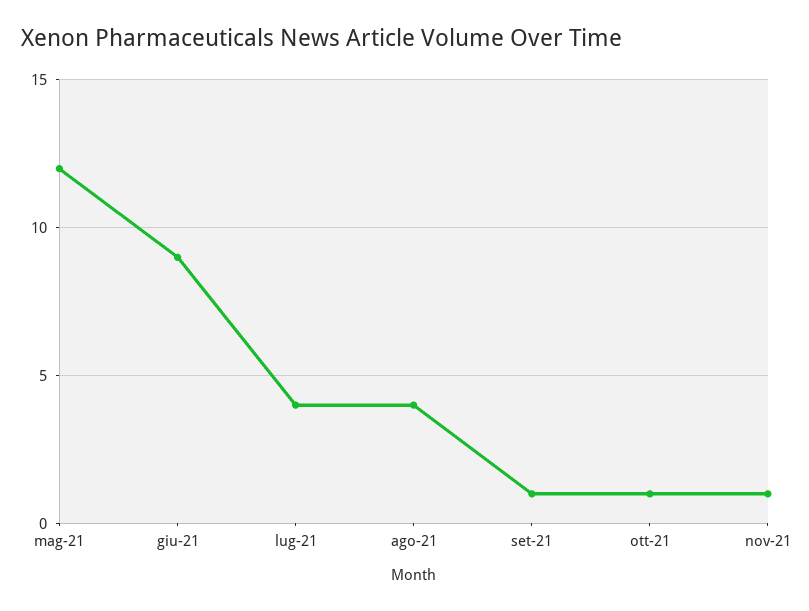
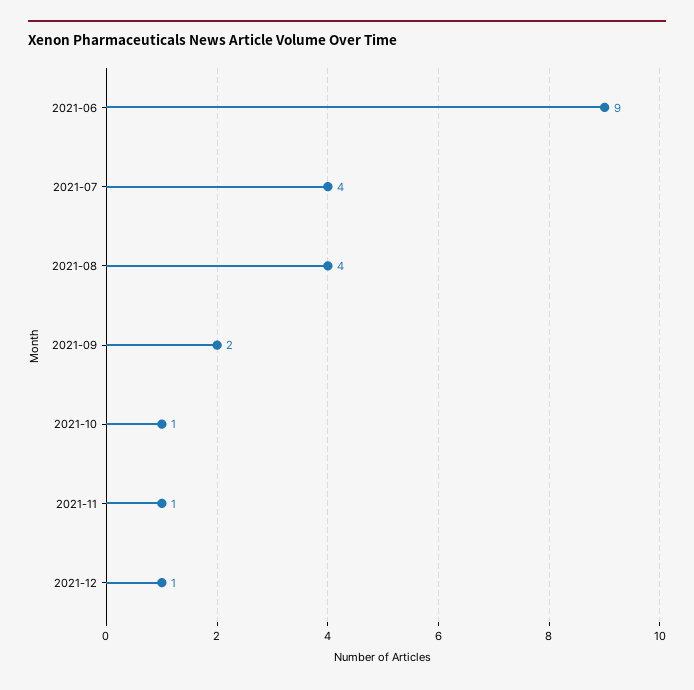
mag-21: 12 -> none
set-21: 1 -> 2
2021-12: none -> 1

